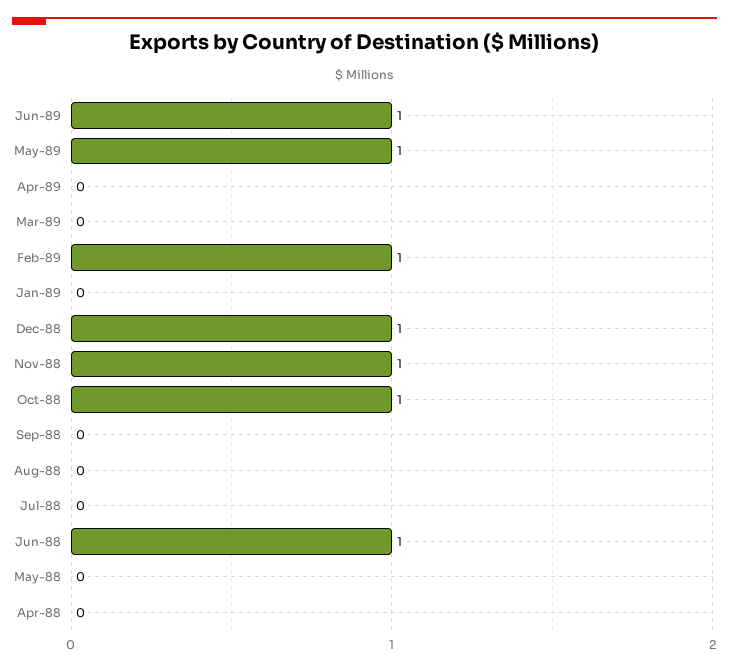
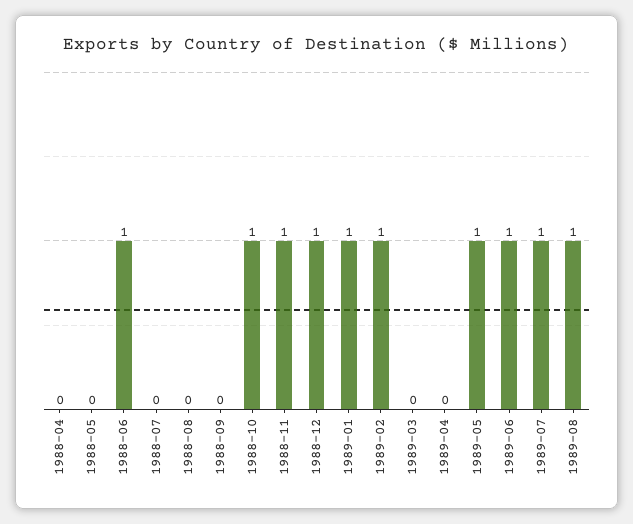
Jan-89: 0 -> 1
1989-07: none -> 1
1989-08: none -> 1

